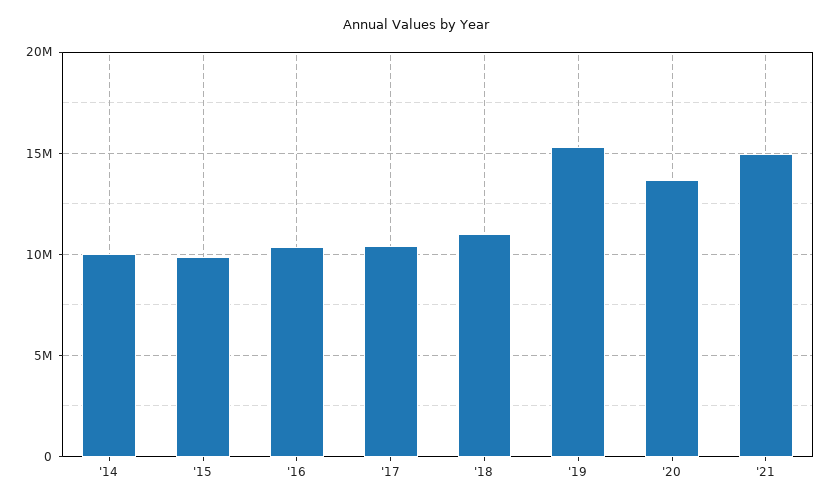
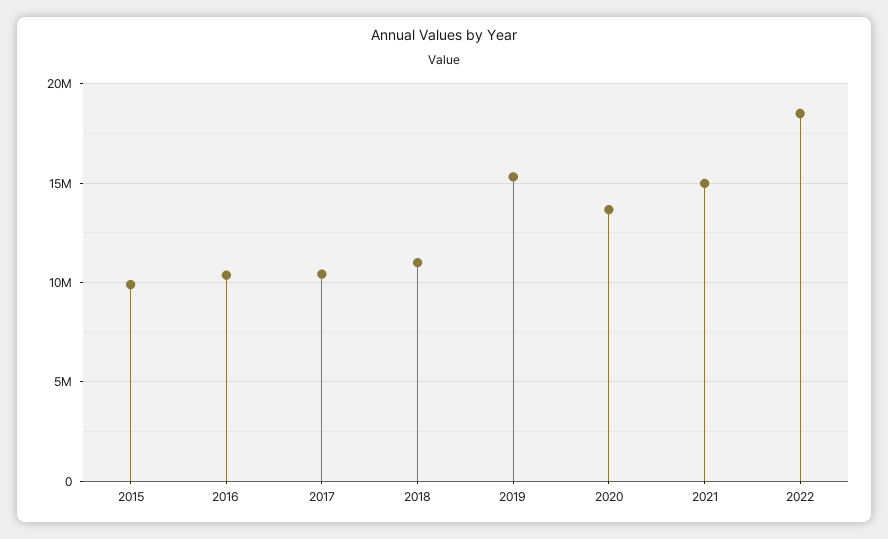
'14: 10000000 -> none
2022: none -> 18500000

